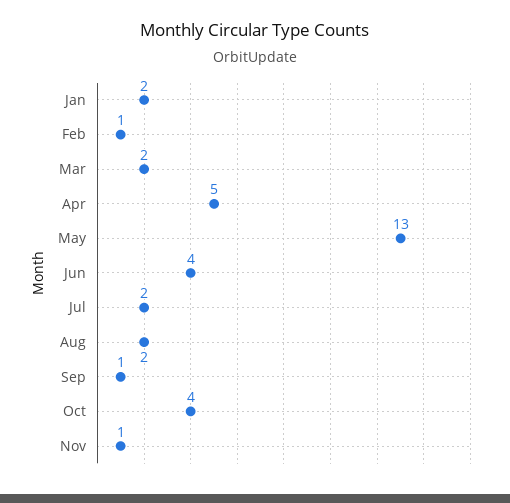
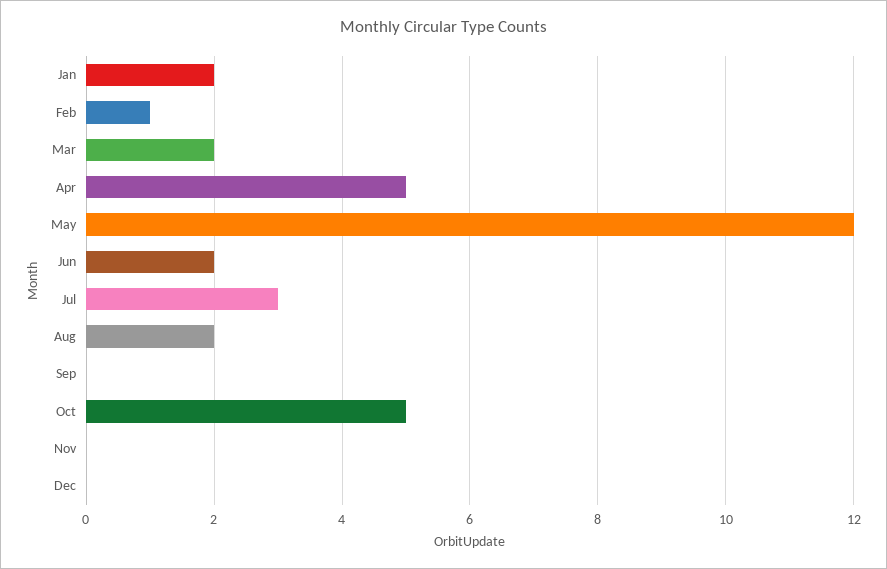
May: 13 -> 12
Jun: 4 -> 2
Jul: 2 -> 3
Sep: 1 -> 0
Oct: 4 -> 5
Nov: 1 -> 0
Dec: none -> 0

